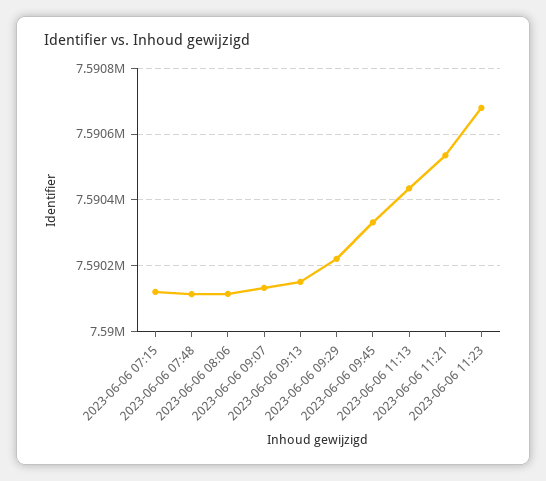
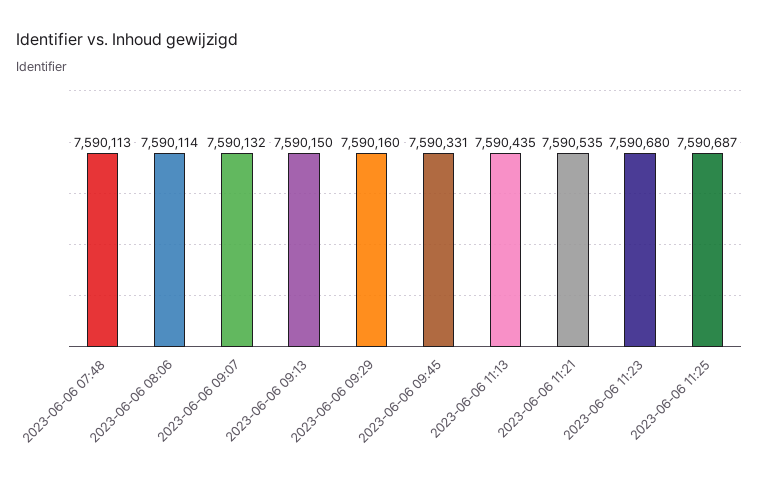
2023-06-06 07:15: 7590120 -> none
2023-06-06 09:29: 7590220 -> 7590160
2023-06-06 11:25: none -> 7590687

